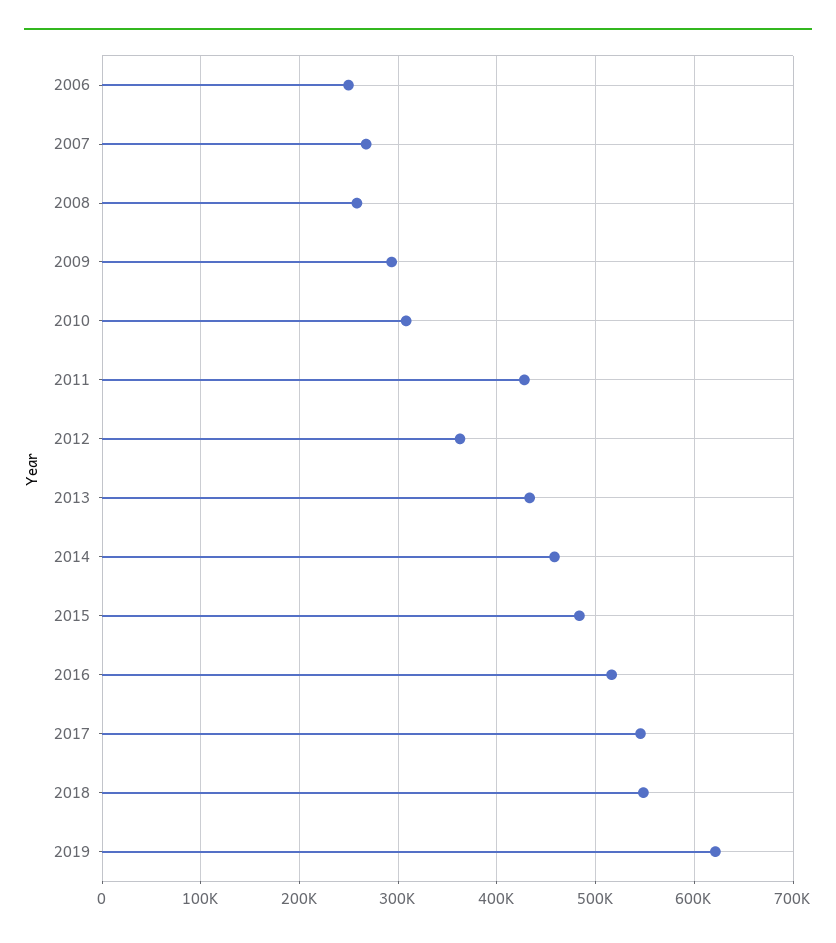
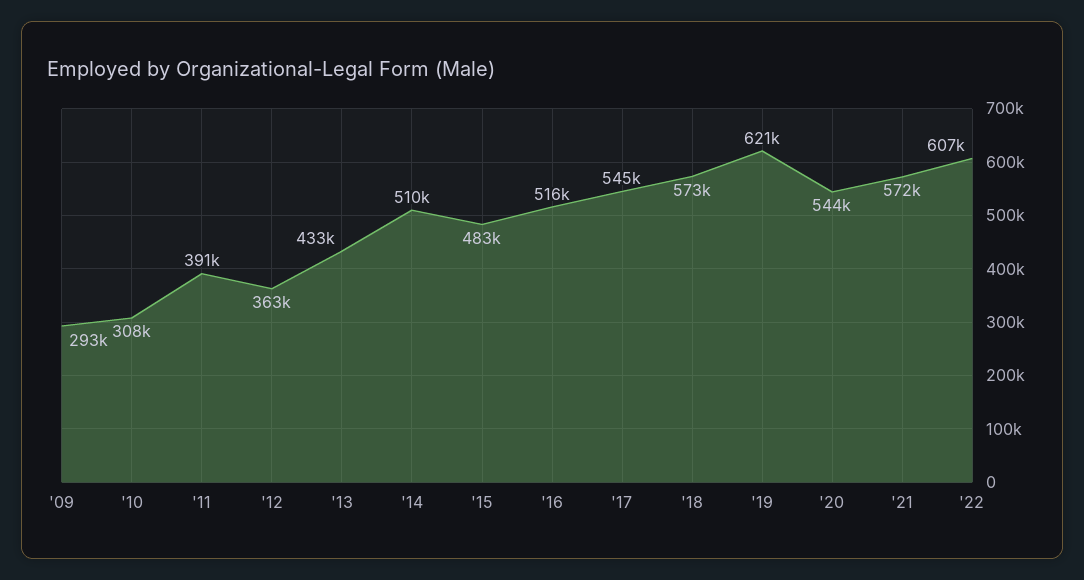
2006: 250000 -> none
2007: 270000 -> none
2008: 260000 -> none
2011: 430000 -> 391000
2014: 460000 -> 510000
2018: 550000 -> 573000
'20: none -> 544000
'21: none -> 572000
'22: none -> 607000

